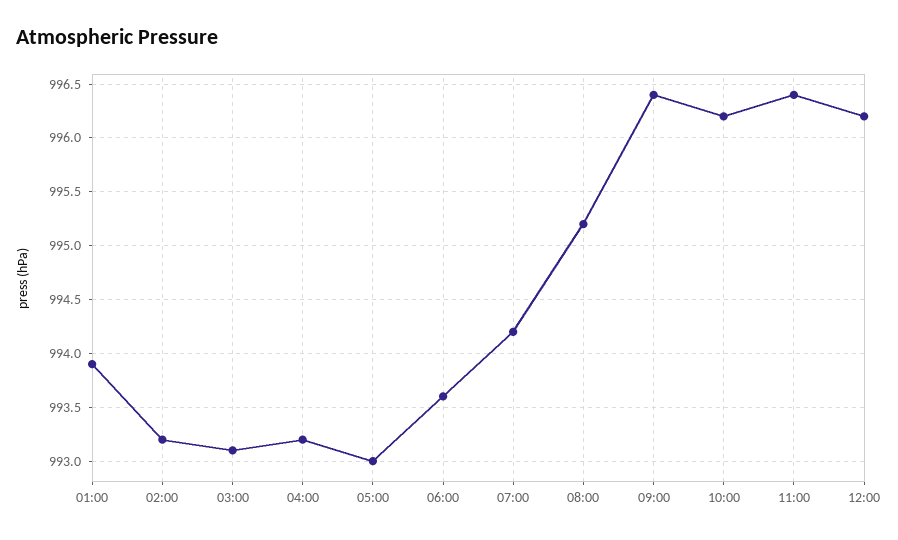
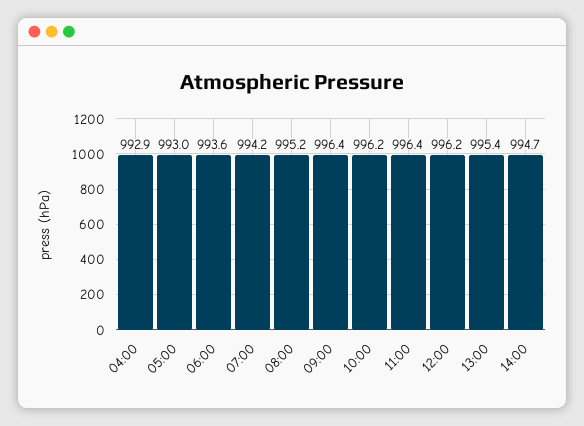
01:00: 993.9 -> none
02:00: 993.2 -> none
03:00: 993.1 -> none
04:00: 993.2 -> 992.9
13:00: none -> 995.4
14:00: none -> 994.7

